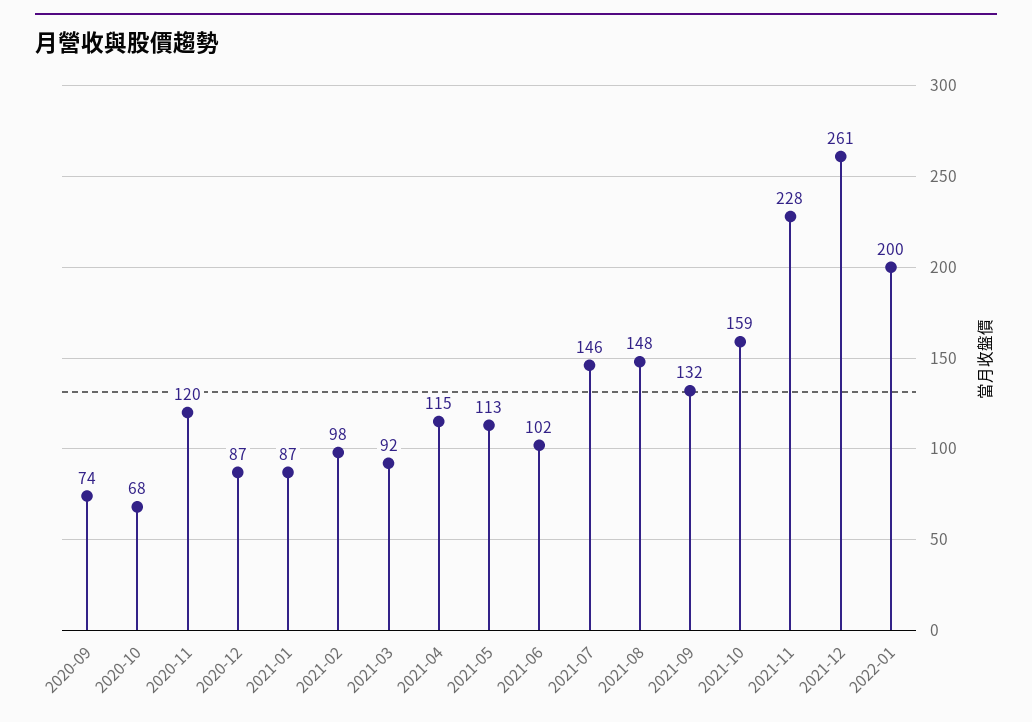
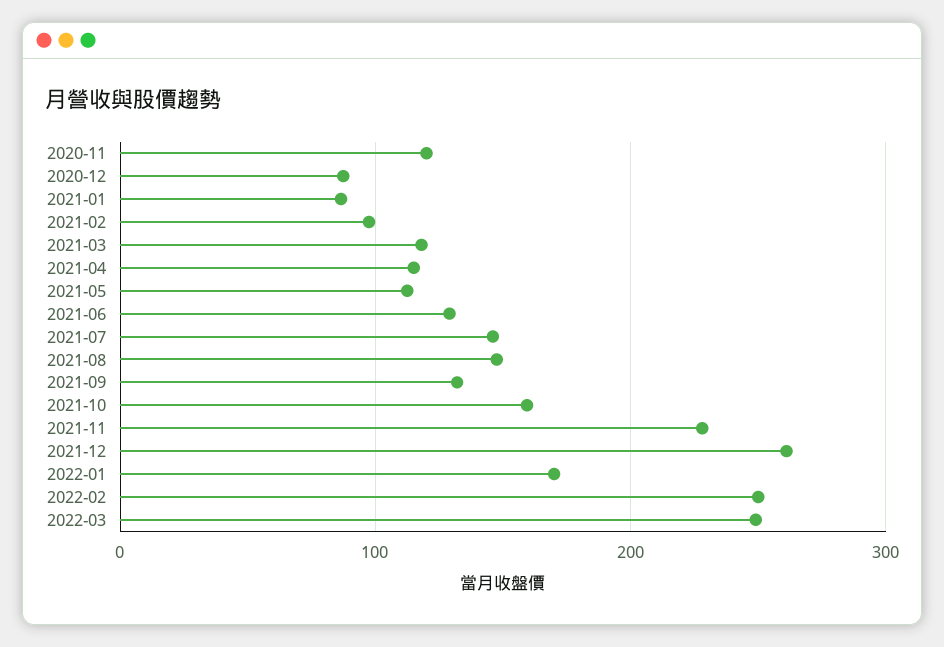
2020-09: 74 -> none
2020-10: 68 -> none
2021-03: 92 -> 120
2021-06: 102 -> 130
2022-01: 200 -> 170
2022-02: none -> 250
2022-03: none -> 250

